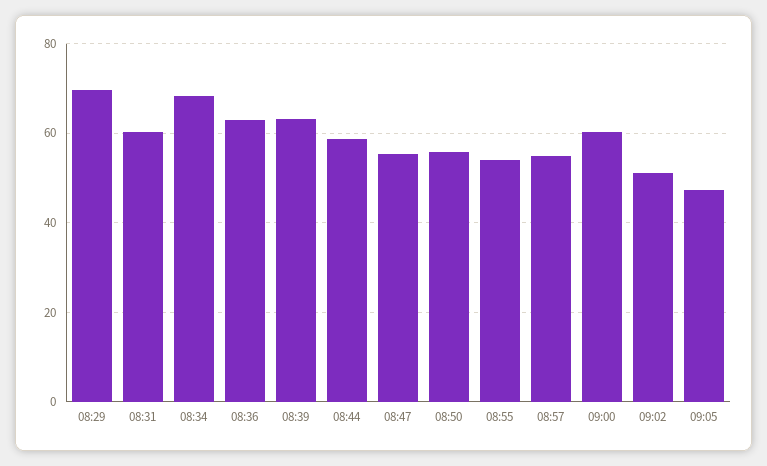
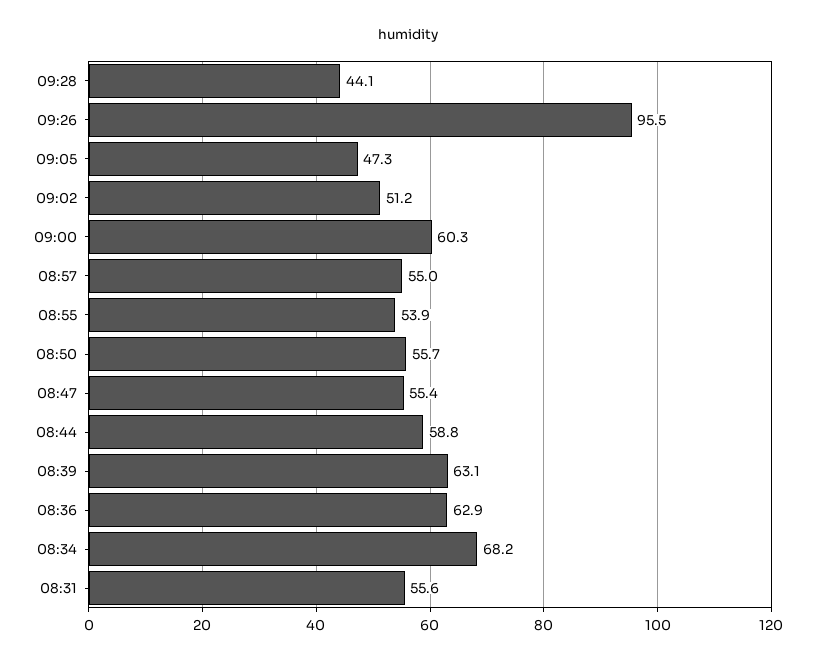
08:29: 70 -> none
08:31: 60 -> 55.6
09:28: none -> 44.1
09:26: none -> 95.5

